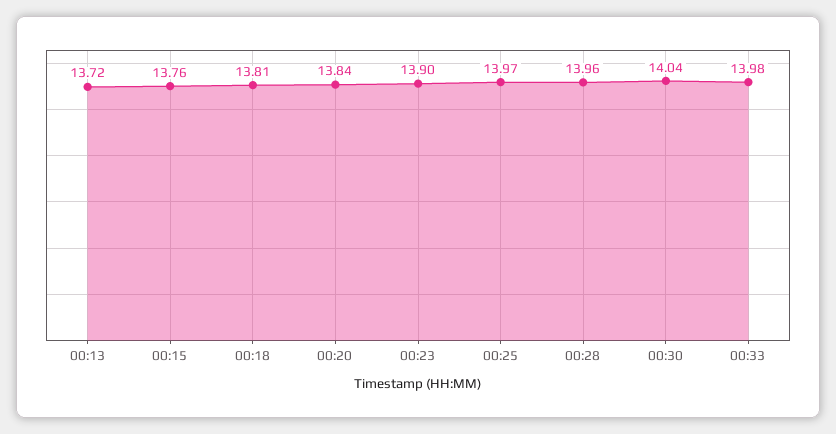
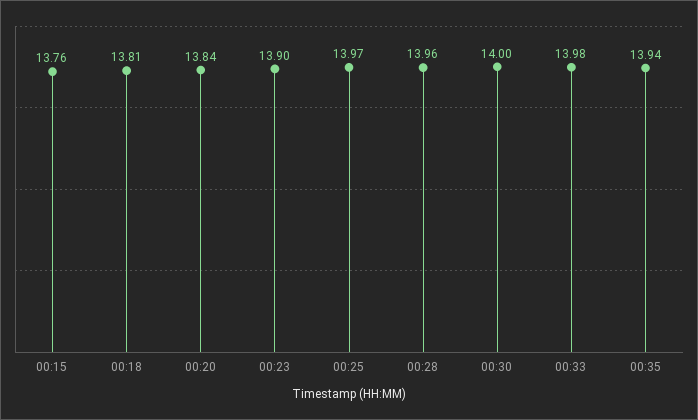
00:13: 13.72 -> none
00:30: 14.04 -> 14
00:35: none -> 13.94

